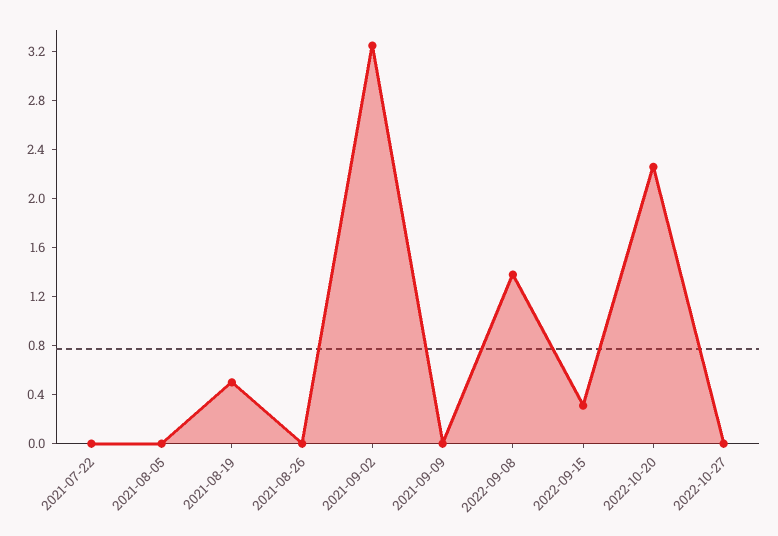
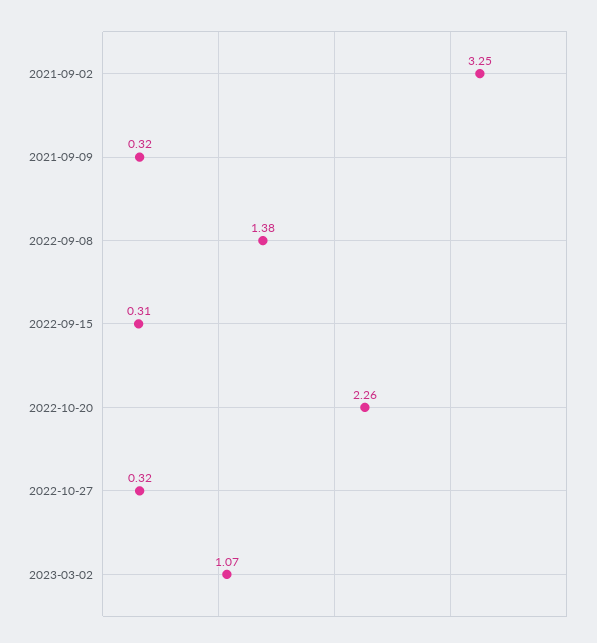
2021-07-22: 0 -> none
2021-08-05: 0 -> none
2021-08-19: 0.5 -> none
2021-08-26: 0 -> none
2021-09-09: 0 -> 0.32
2022-10-27: 0 -> 0.32
2023-03-02: none -> 1.07

